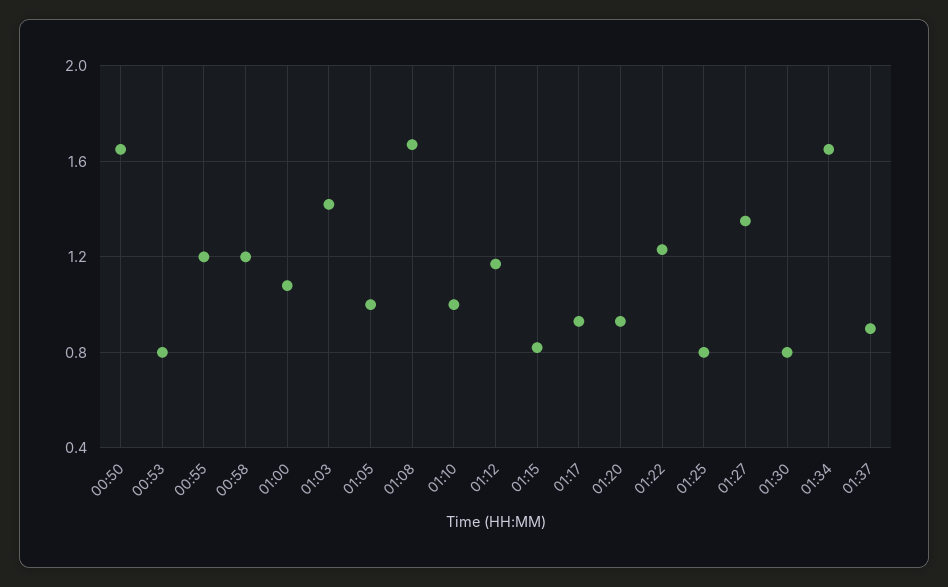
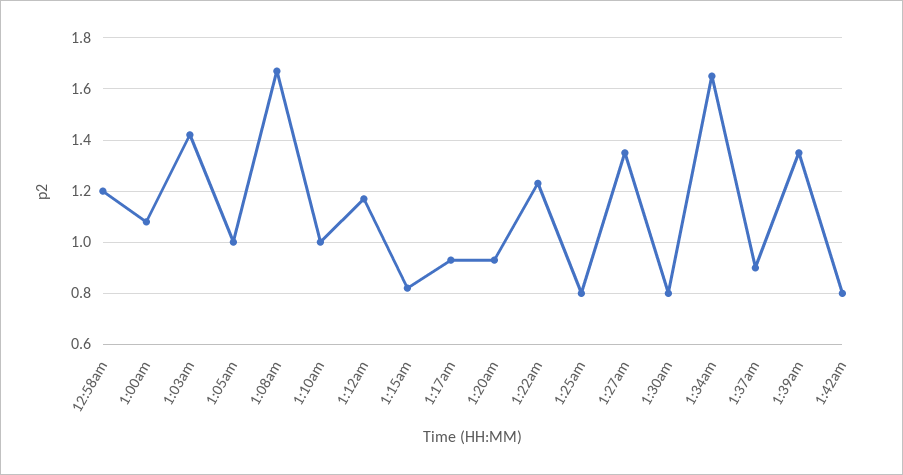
00:50: 1.65 -> none
00:53: 0.8 -> none
00:55: 1.2 -> none
1:39am: none -> 1.35
1:42am: none -> 0.8

